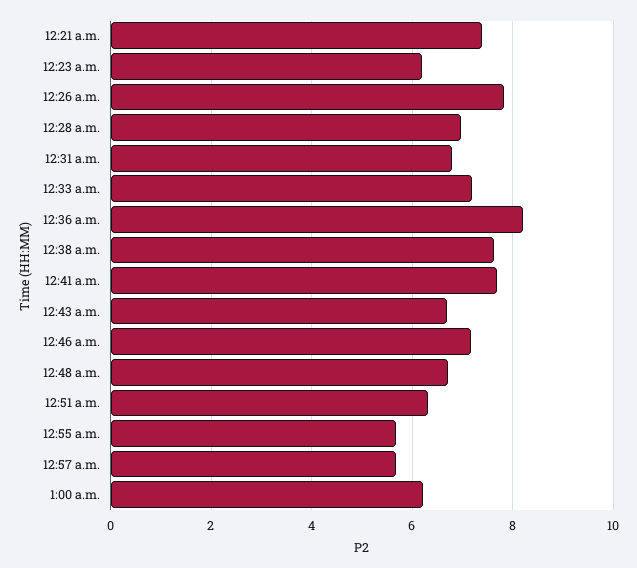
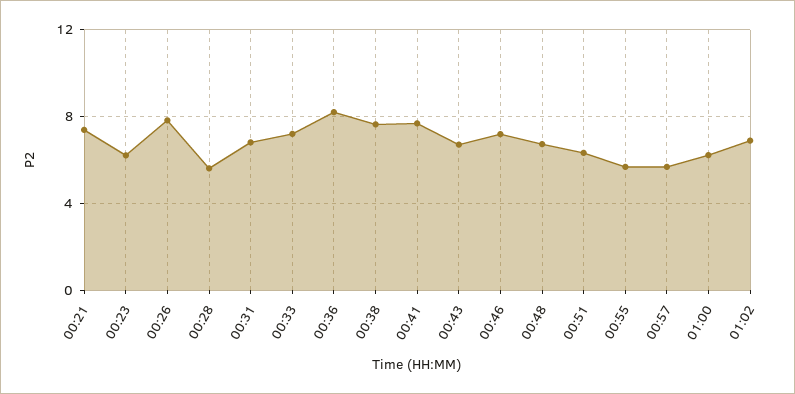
12:28 a.m.: 7 -> 5.5
01:02: none -> 7

